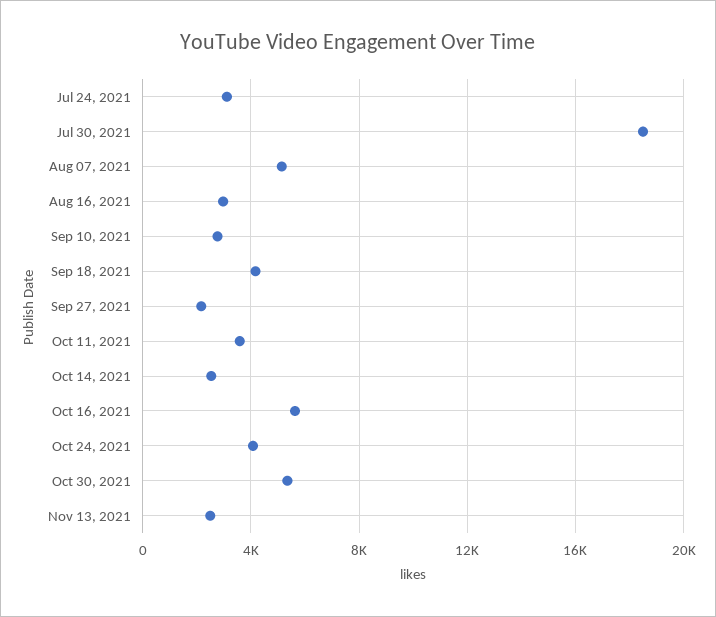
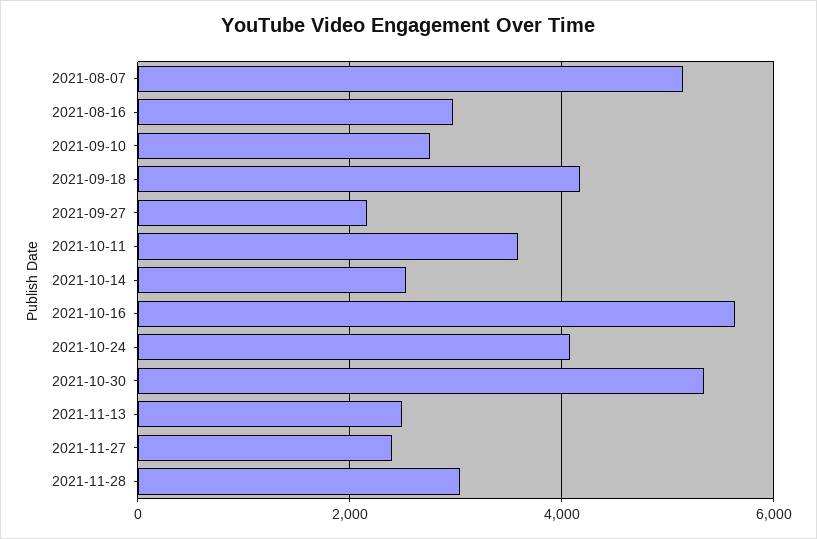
Jul 24, 2021: 3000 -> none
Jul 30, 2021: 18500 -> none
2021-11-27: none -> 2400
2021-11-28: none -> 3000

